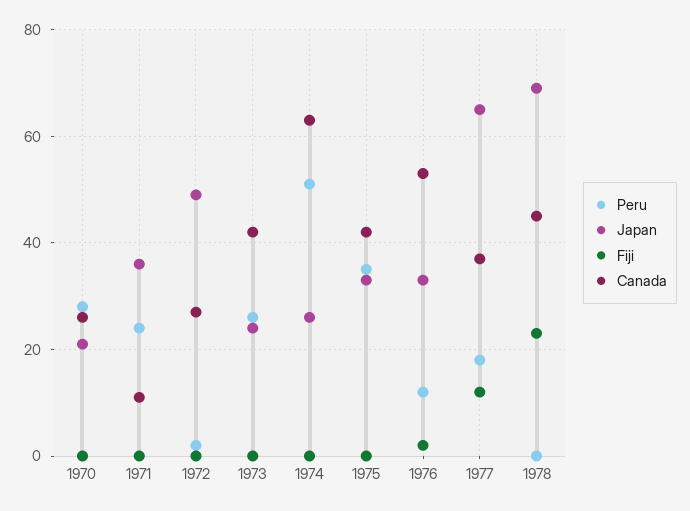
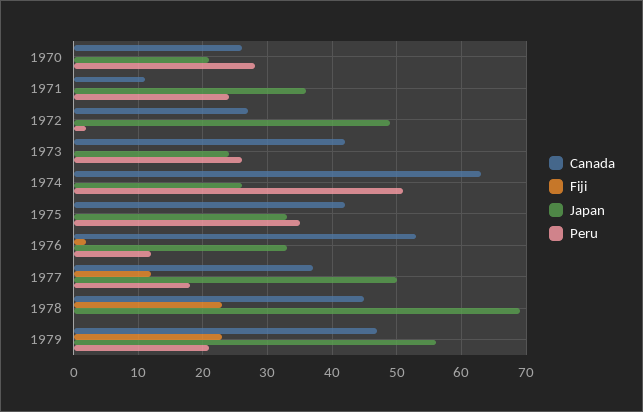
Japan, 1977: 65 -> 50
Canada, 1979: none -> 47
Fiji, 1979: none -> 23
Japan, 1979: none -> 56
Peru, 1979: none -> 21

